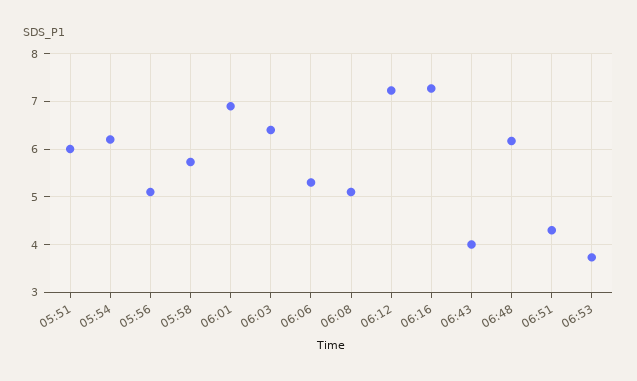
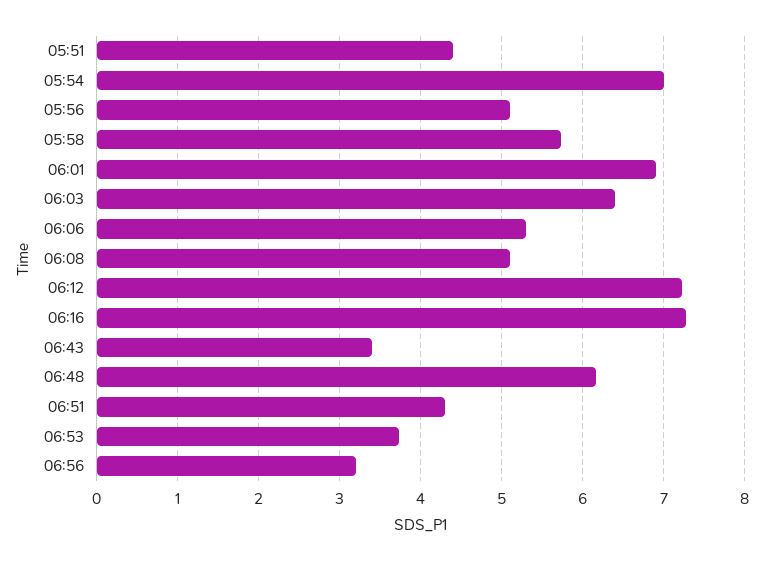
05:51: 6 -> 4.4
05:54: 6.2 -> 7
06:43: 4 -> 3.4
06:56: none -> 3.2

